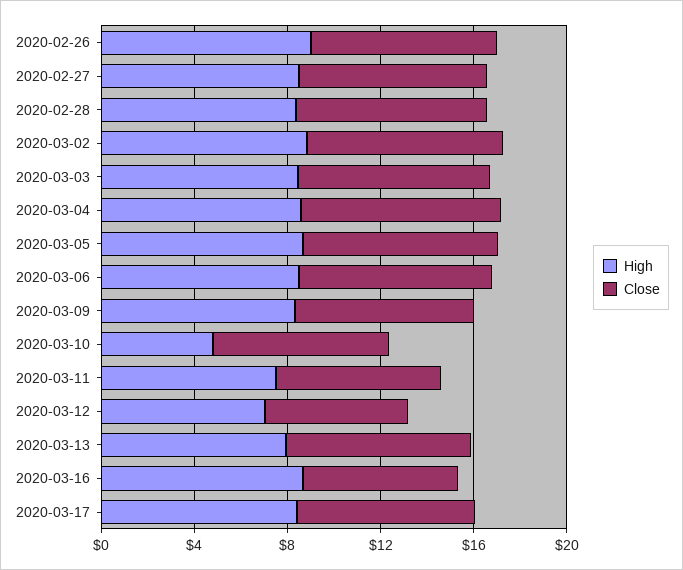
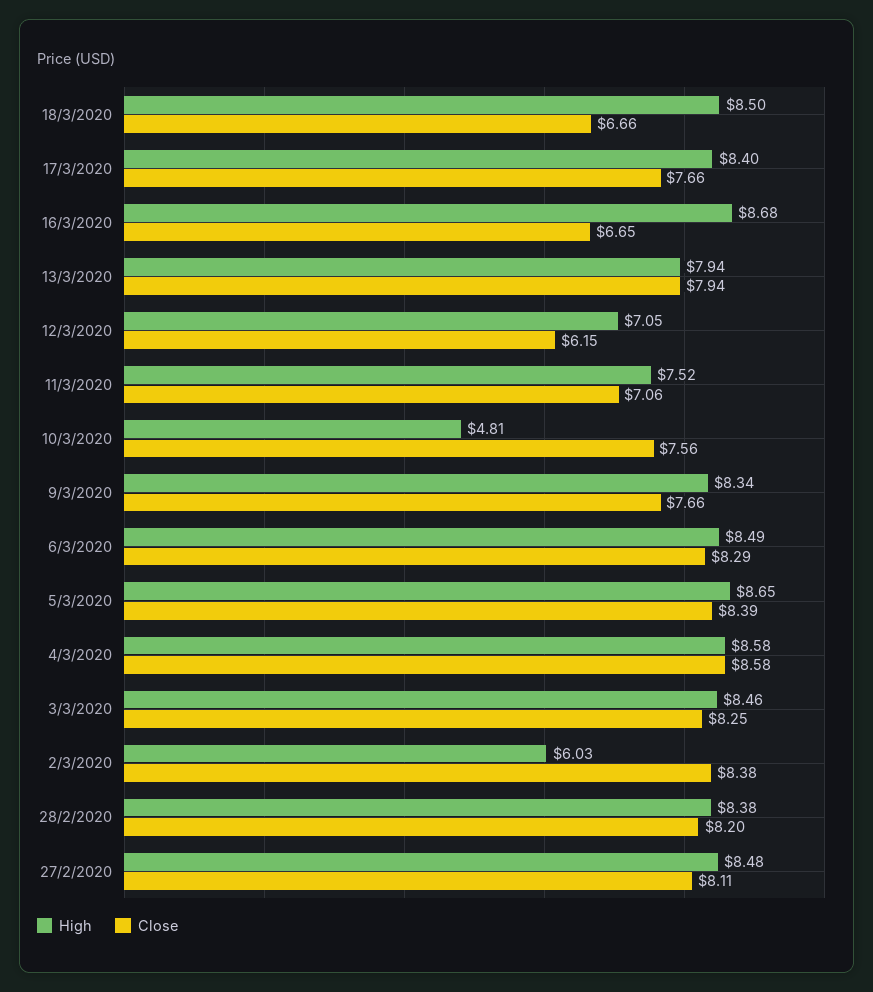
High, 2020-02-26: 9 -> none
Close, 2020-02-26: 8 -> none
High, 2020-03-02: 9 -> 6.03
High, 18/3/2020: none -> 8.5
Close, 18/3/2020: none -> 6.66

